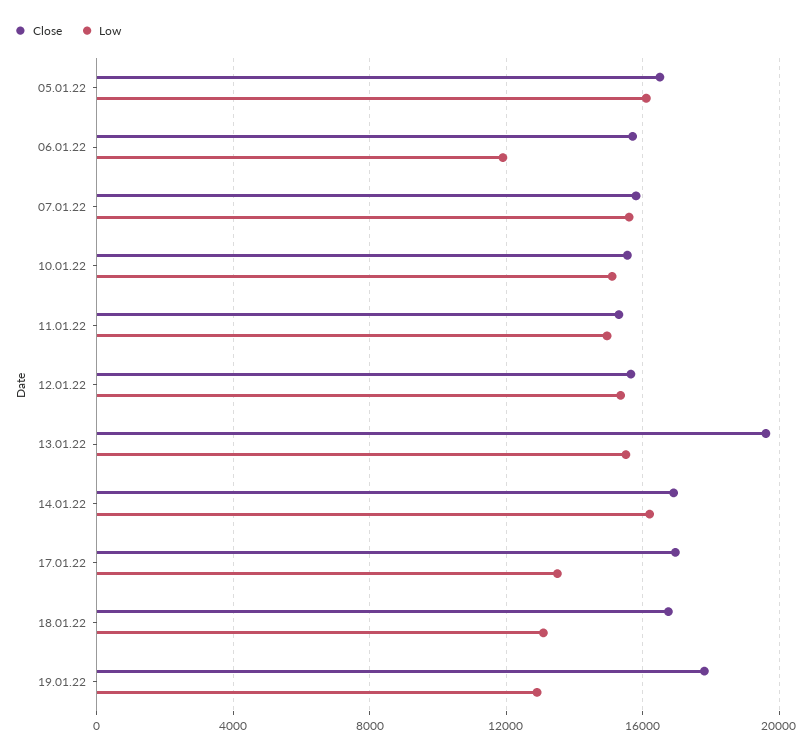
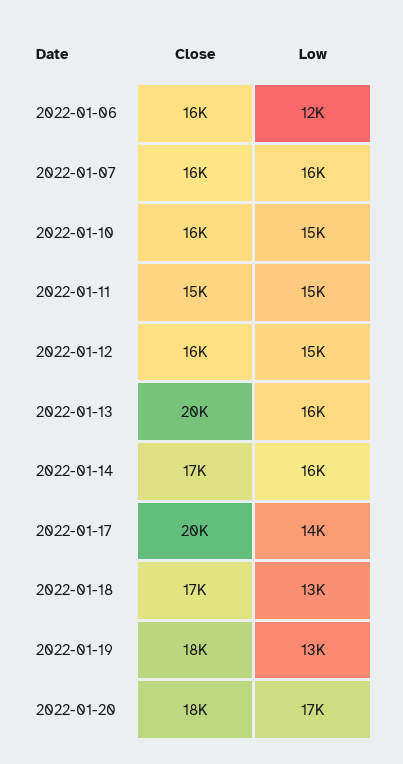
Close, 05.01.22: 16500 -> none
Low, 05.01.22: 16000 -> none
Close, 17.01.22: 17000 -> 20000
Close, 2022-01-20: none -> 18000
Low, 2022-01-20: none -> 17000

